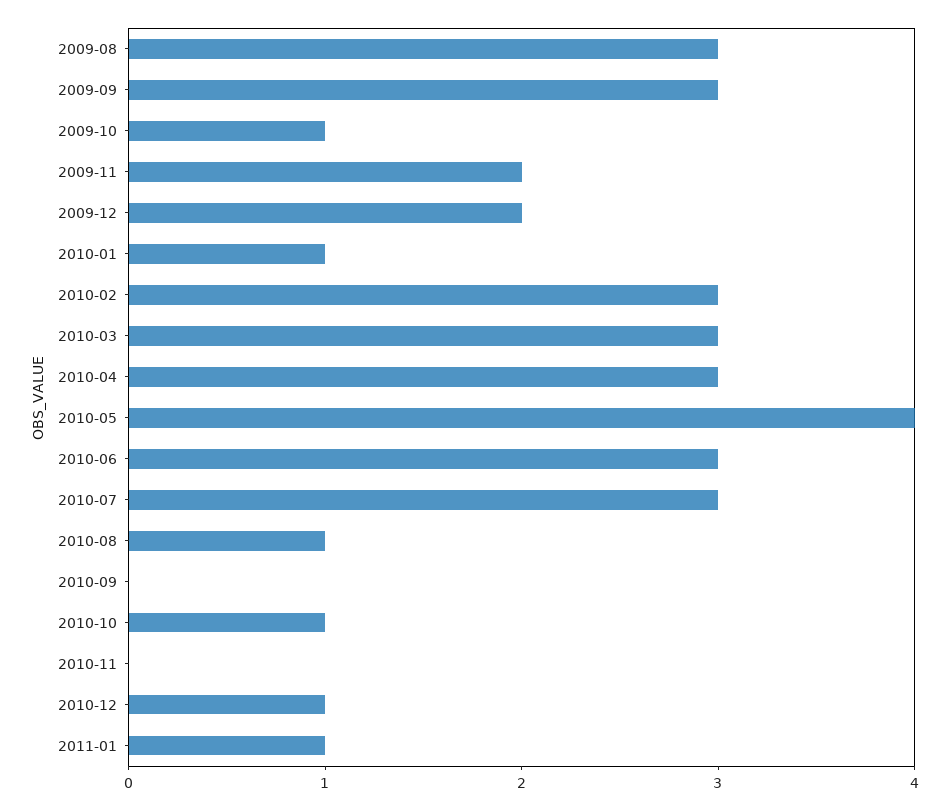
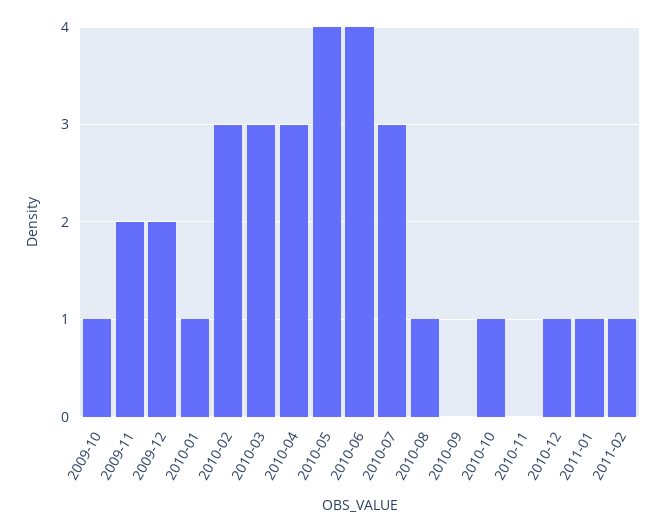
2009-08: 3 -> none
2009-09: 3 -> none
2010-06: 3 -> 4
2011-02: none -> 1

